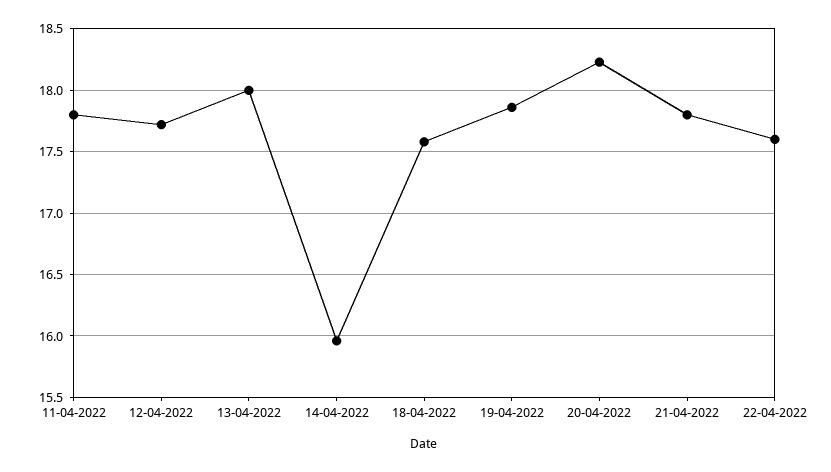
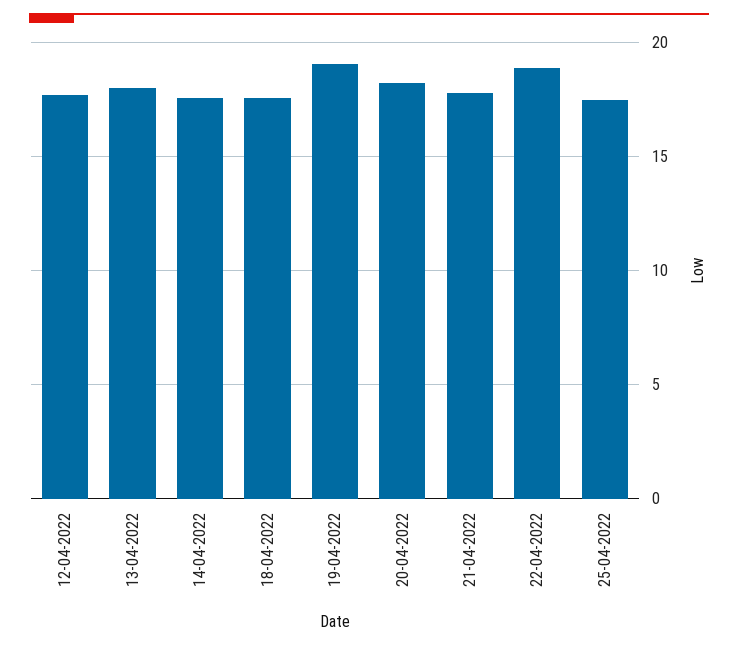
11-04-2022: 17.8 -> none
14-04-2022: 15.95 -> 17.5
19-04-2022: 17.85 -> 19
22-04-2022: 17.6 -> 19
25-04-2022: none -> 17.5

